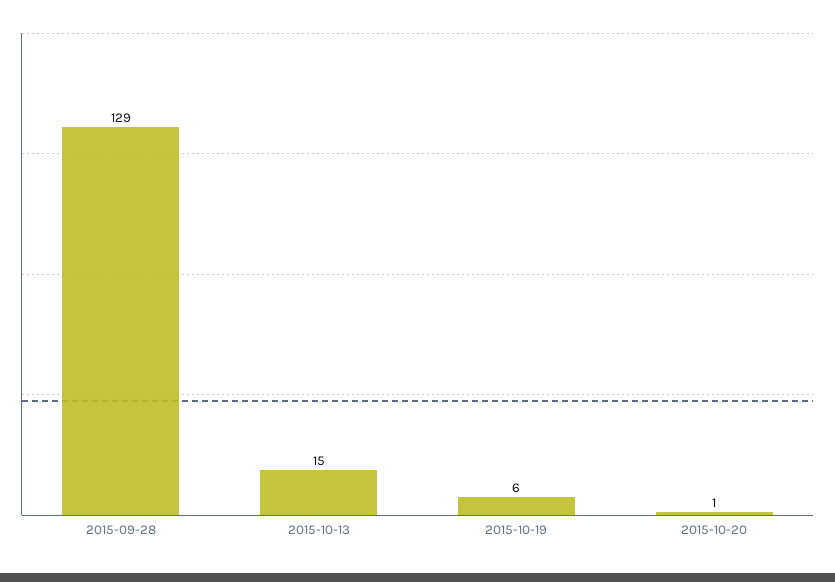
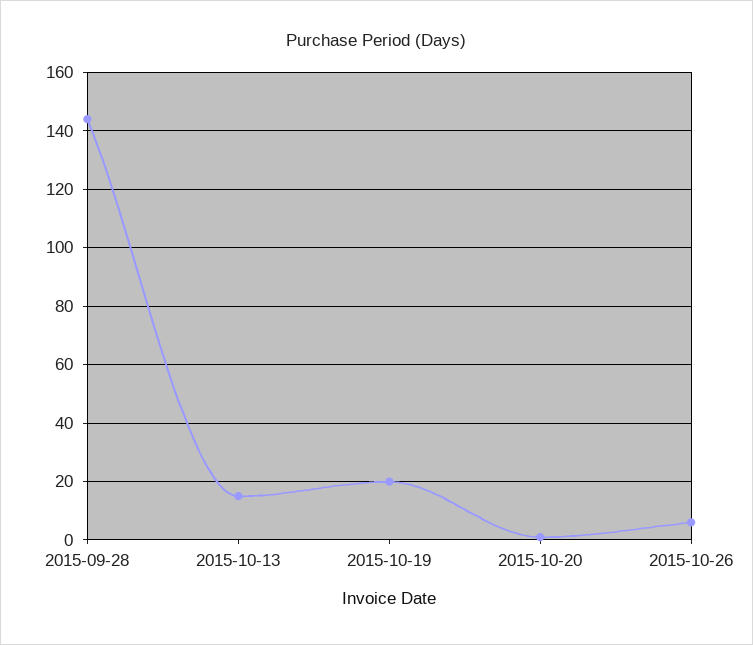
2015-09-28: 129 -> 145
2015-10-19: 6 -> 20
2015-10-26: none -> 5

